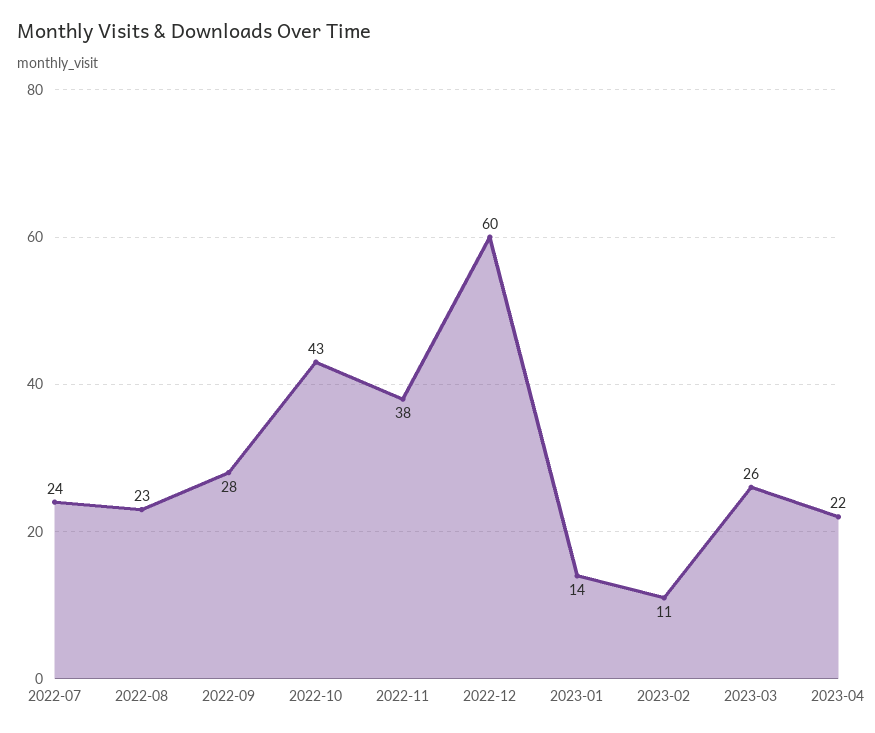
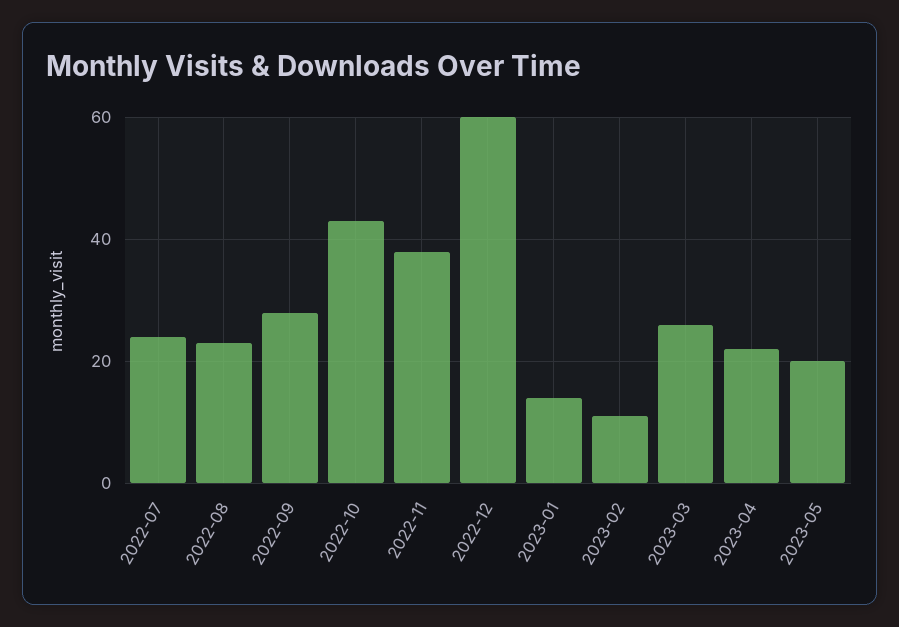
2023-05: none -> 20

